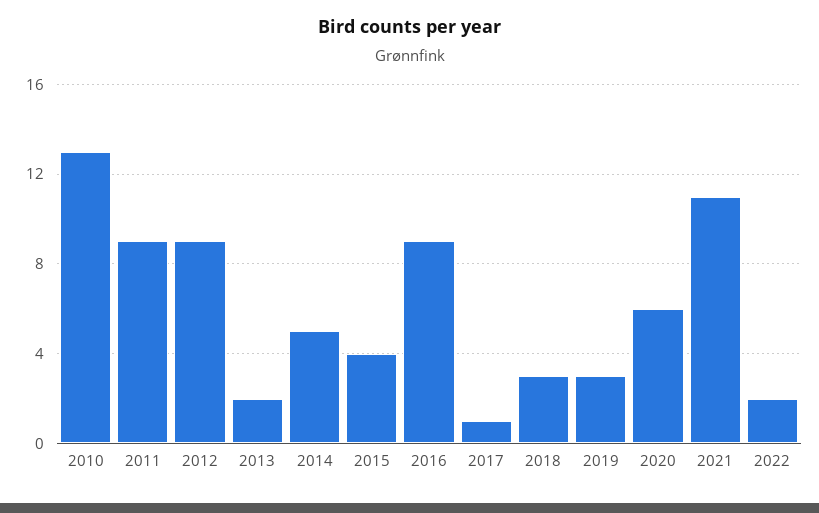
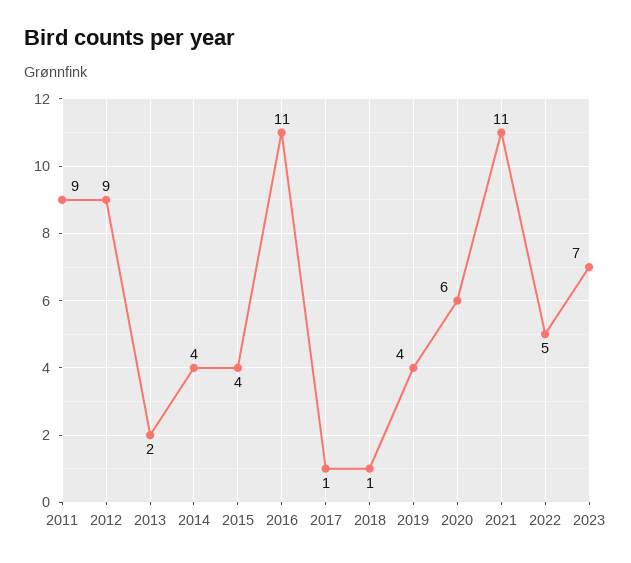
2010: 13 -> none
2014: 5 -> 4
2016: 9 -> 11
2018: 3 -> 1
2019: 3 -> 4
2022: 2 -> 5
2023: none -> 7

